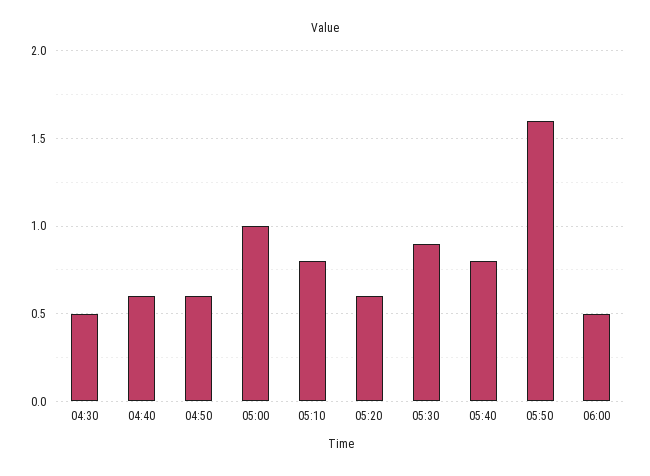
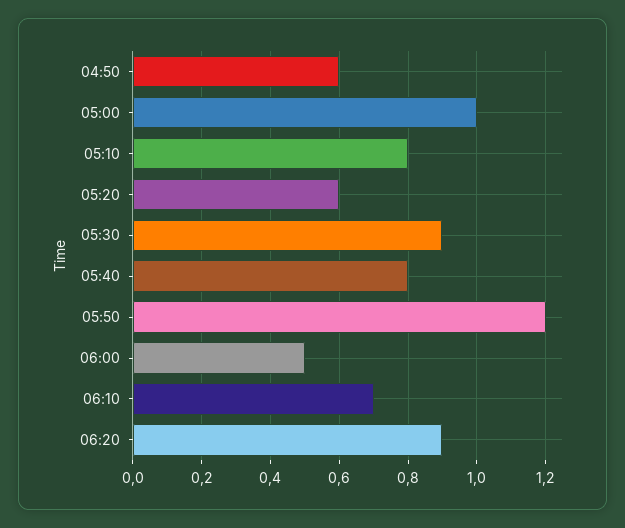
04:30: 0.5 -> none
04:40: 0.6 -> none
05:50: 1.6 -> 1.2
06:10: none -> 0.7
06:20: none -> 0.9

